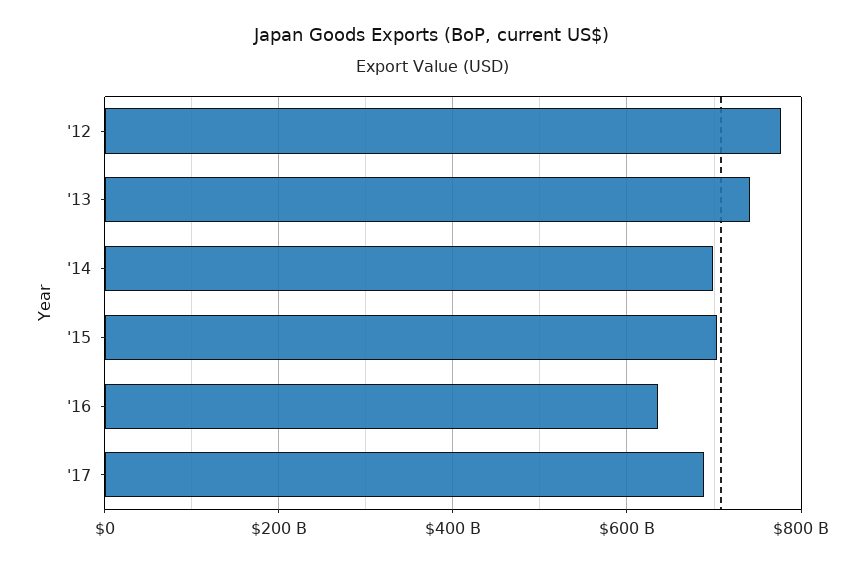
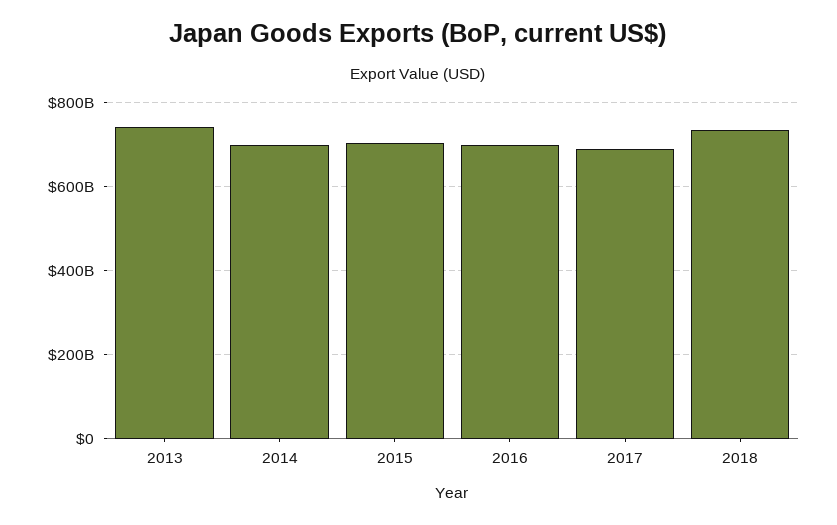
'12: 780000000000 -> none
'16: 640000000000 -> 700000000000
2018: none -> 740000000000

